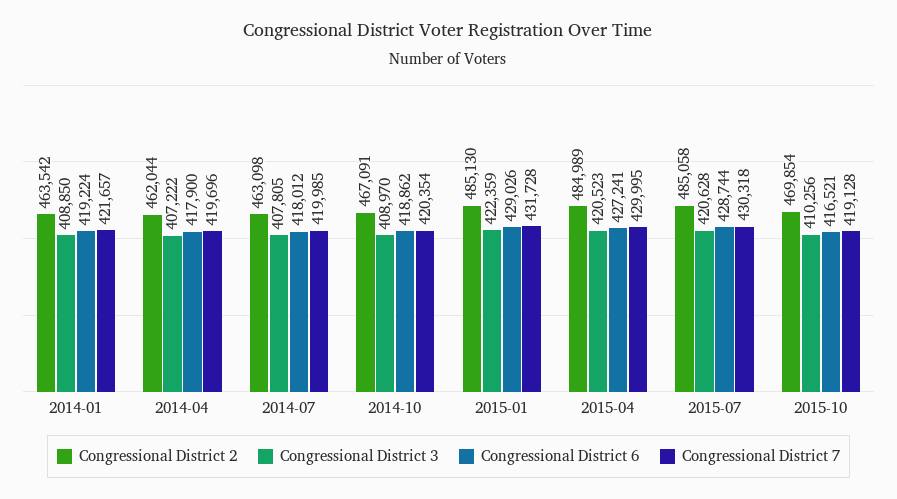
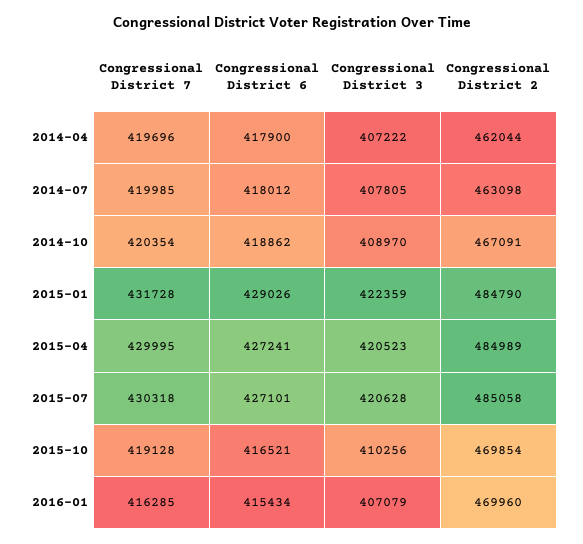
Congressional District 2, 2014-01: 463542 -> none
Congressional District 3, 2014-01: 408850 -> none
Congressional District 6, 2014-01: 419224 -> none
Congressional District 7, 2014-01: 421657 -> none
Congressional District 2, 2015-01: 485130 -> 484790
Congressional District 6, 2015-07: 428744 -> 427101
Congressional District 7, 2016-01: none -> 416285
Congressional District 6, 2016-01: none -> 415434
Congressional District 3, 2016-01: none -> 407079
Congressional District 2, 2016-01: none -> 469960

